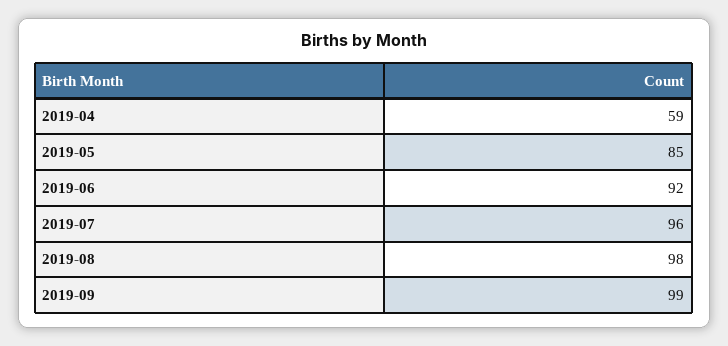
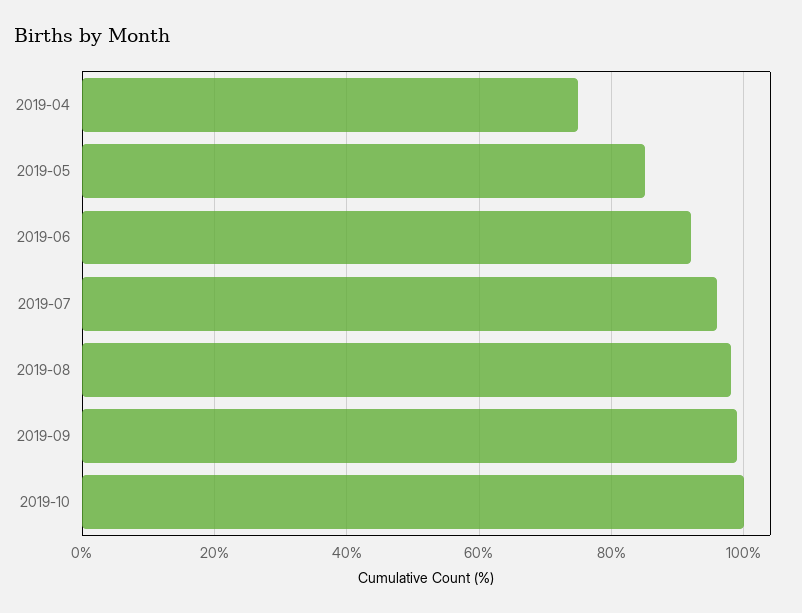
2019-04: 59 -> 75
2019-10: none -> 100

